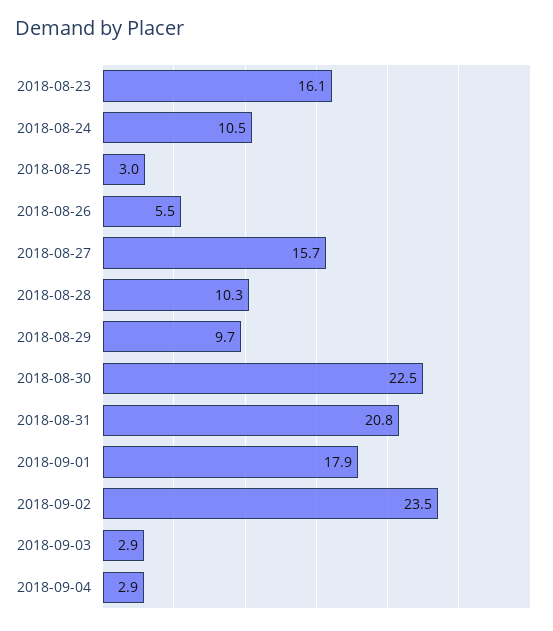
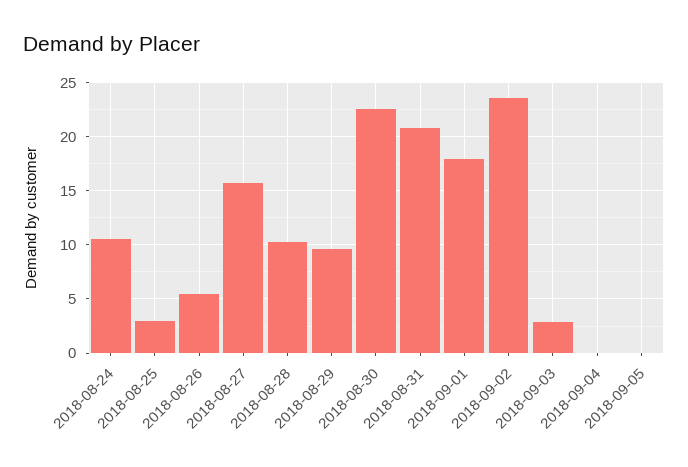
2018-08-23: 16.1 -> none
2018-09-04: 2.9 -> 0
2018-09-05: none -> 0

